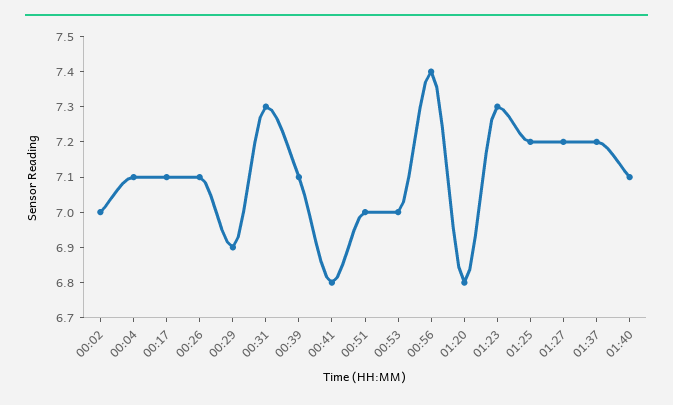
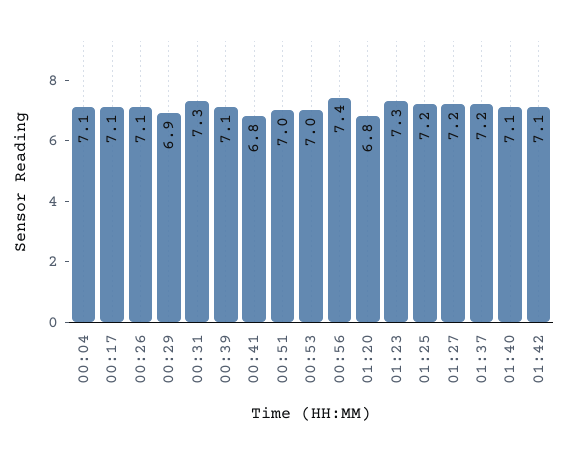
00:02: 7 -> none
01:42: none -> 7.1

